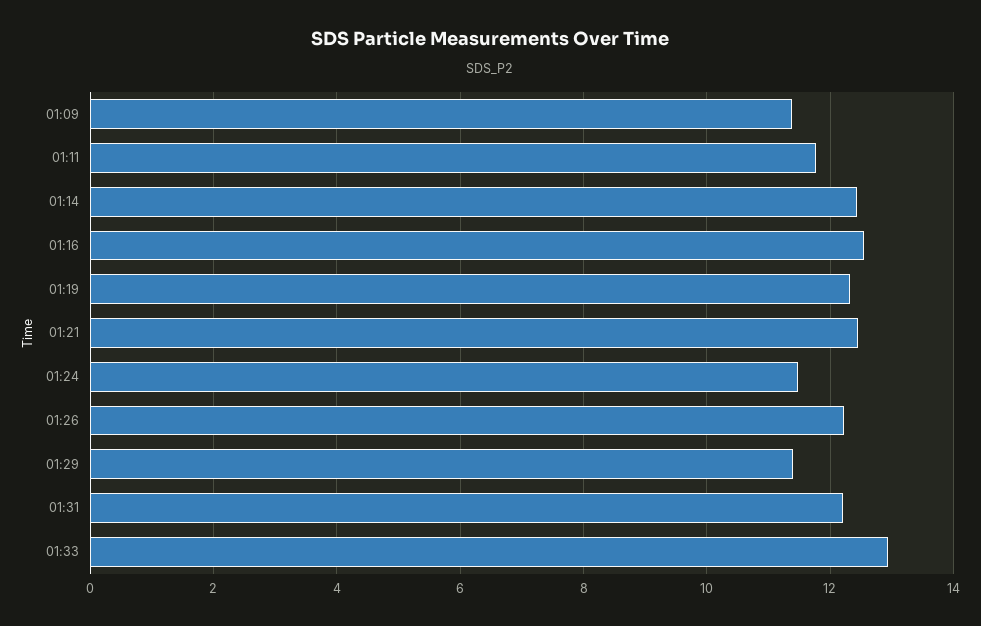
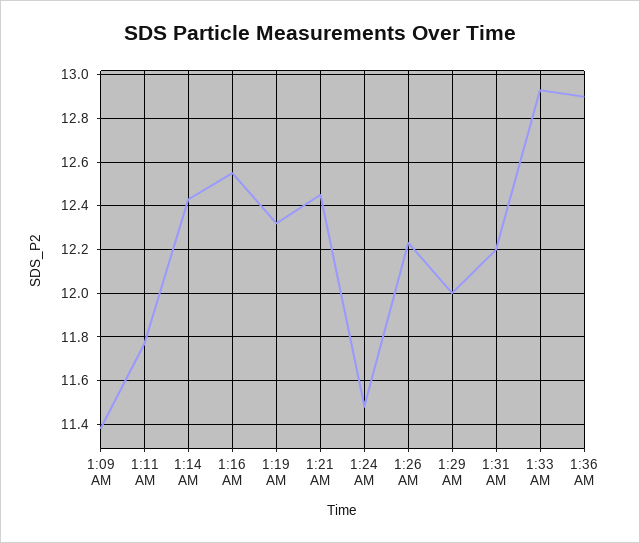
01:29: 11.4 -> 12
1:36 AM: none -> 12.9

